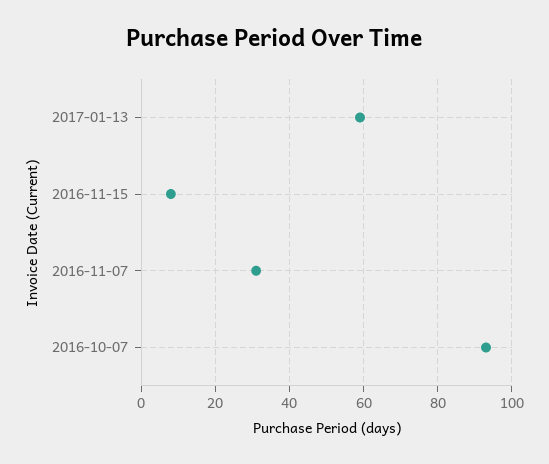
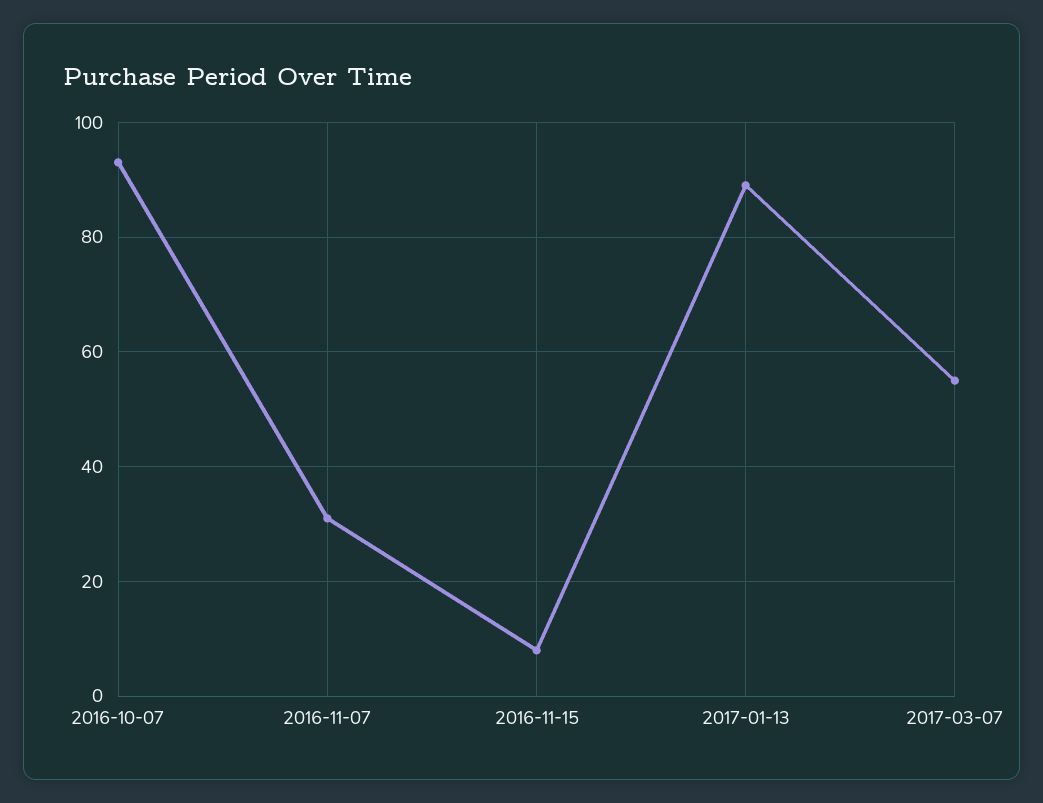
2017-01-13: 60 -> 90
2017-03-07: none -> 55

